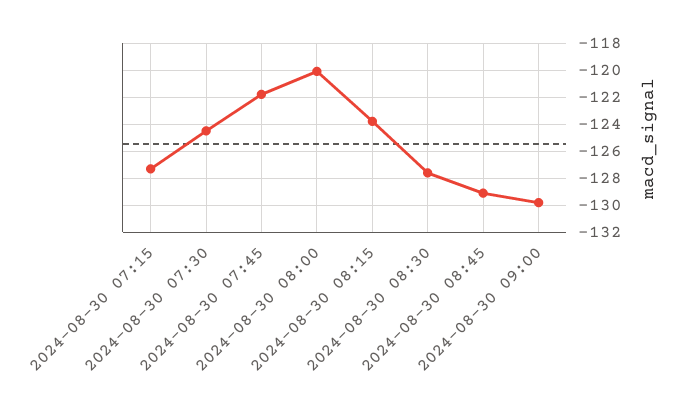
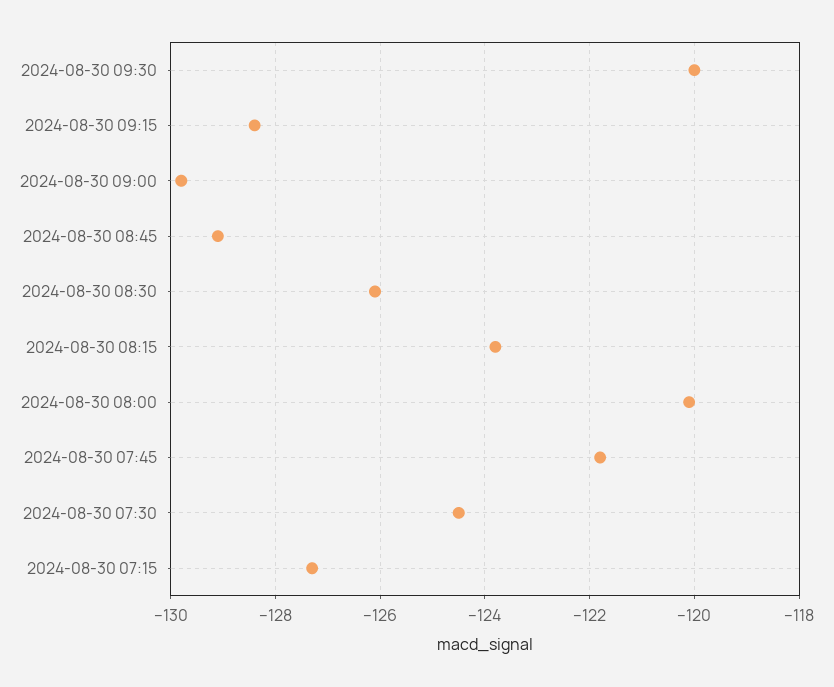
2024-08-30 08:30: -127.5 -> -126
2024-08-30 09:30: none -> -120
2024-08-30 09:15: none -> -128.5

